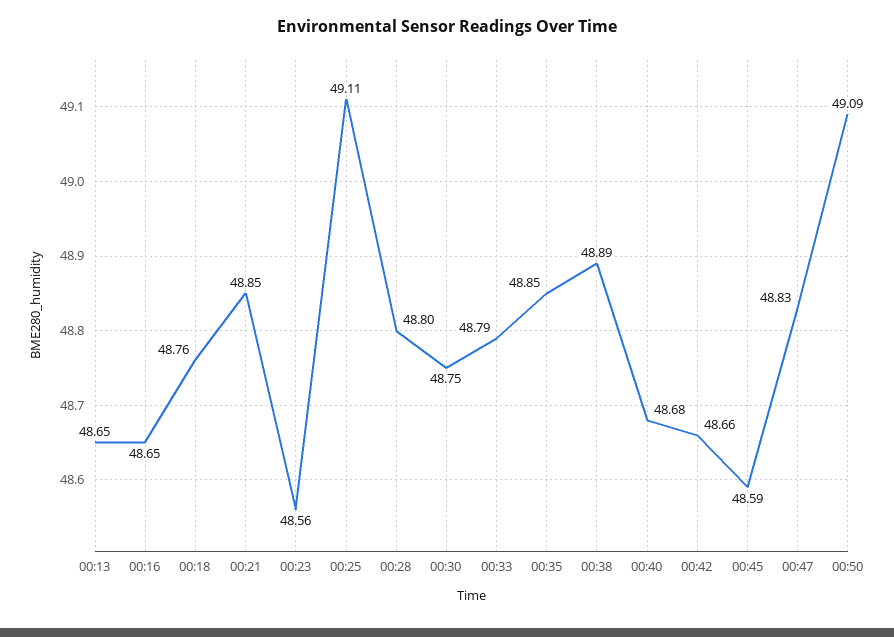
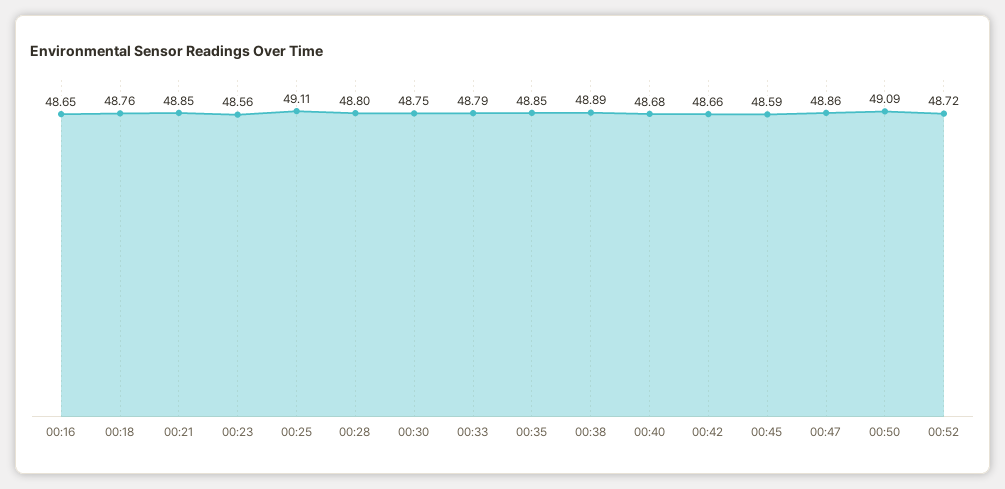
00:13: 48.65 -> none
00:47: 48.83 -> 48.86
00:52: none -> 48.72

